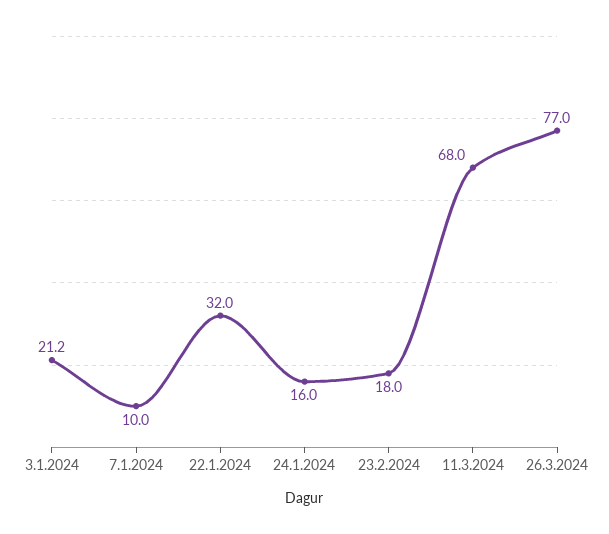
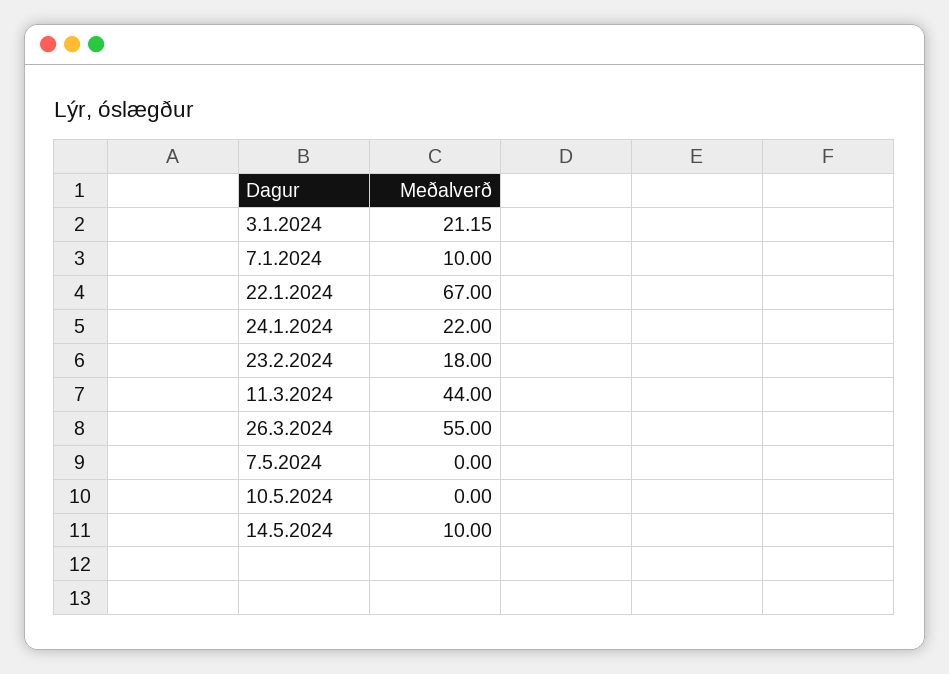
22.1.2024: 32 -> 67
24.1.2024: 16 -> 22
11.3.2024: 68 -> 44
26.3.2024: 77 -> 55
7.5.2024: none -> 0
10.5.2024: none -> 0
14.5.2024: none -> 10

